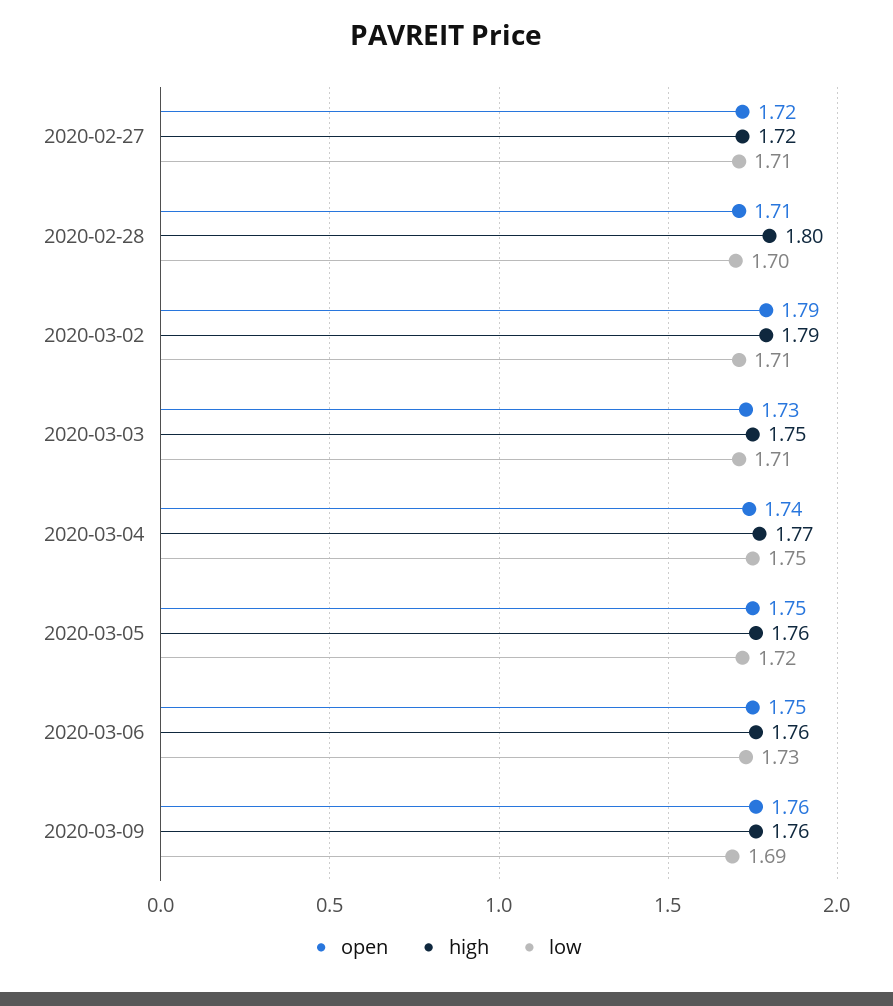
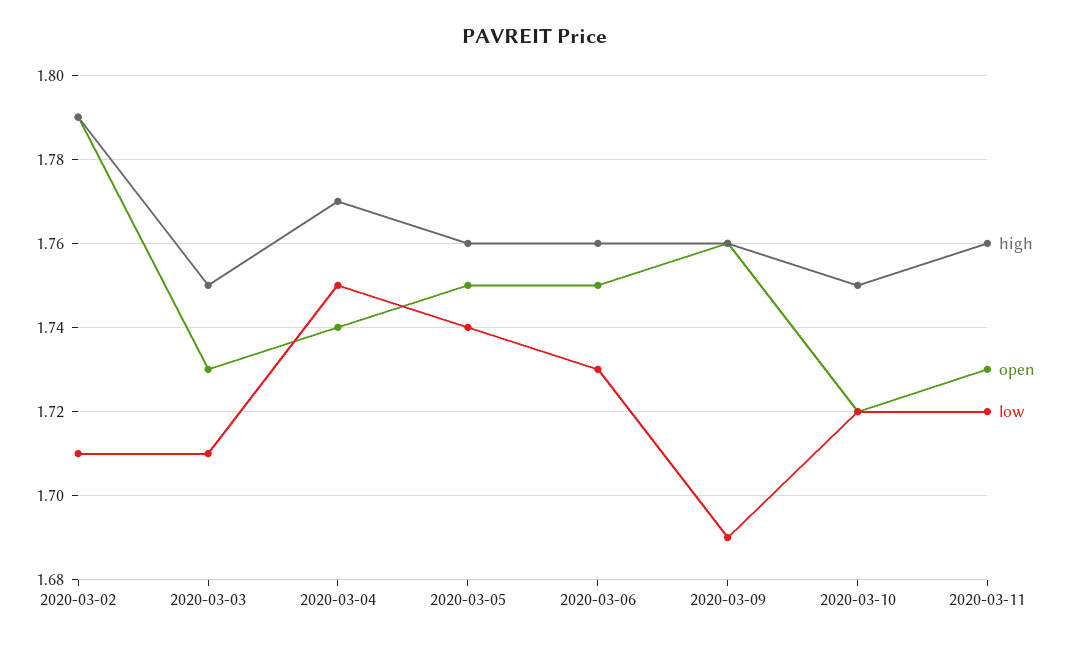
open, 2020-02-27: 1.72 -> none
high, 2020-02-27: 1.72 -> none
low, 2020-02-27: 1.71 -> none
open, 2020-02-28: 1.71 -> none
high, 2020-02-28: 1.8 -> none
low, 2020-02-28: 1.7 -> none
low, 2020-03-05: 1.72 -> 1.74
high, 2020-03-10: none -> 1.75
open, 2020-03-10: none -> 1.72
low, 2020-03-10: none -> 1.72
high, 2020-03-11: none -> 1.76
open, 2020-03-11: none -> 1.73
low, 2020-03-11: none -> 1.72

